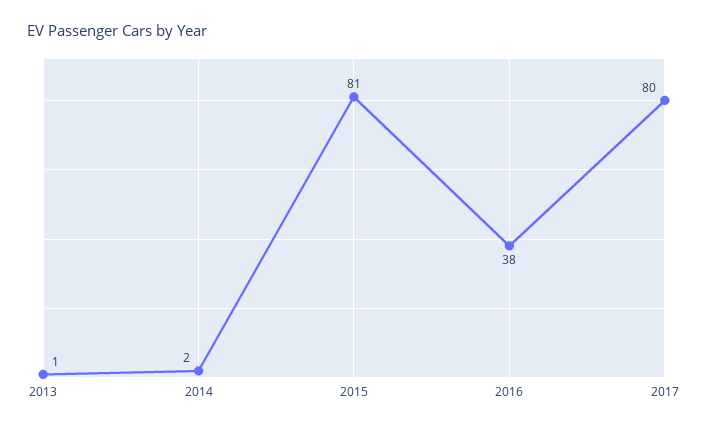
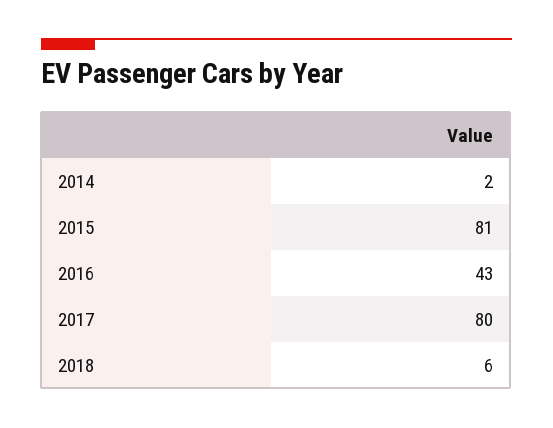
2013: 1 -> none
2016: 38 -> 43
2018: none -> 6

